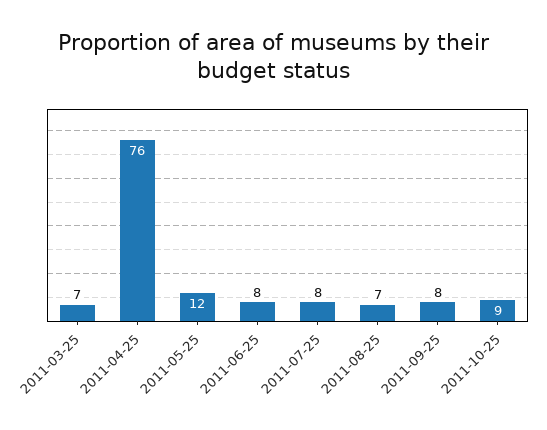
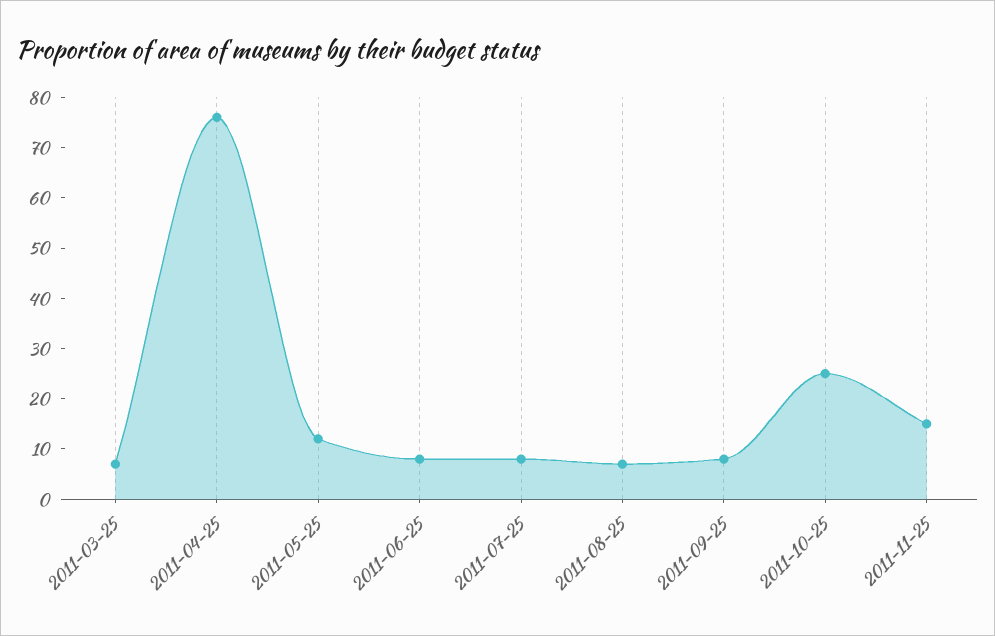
2011-10-25: 9 -> 25
2011-11-25: none -> 15

